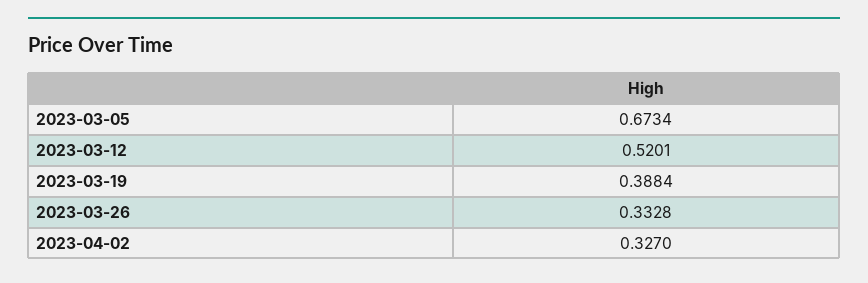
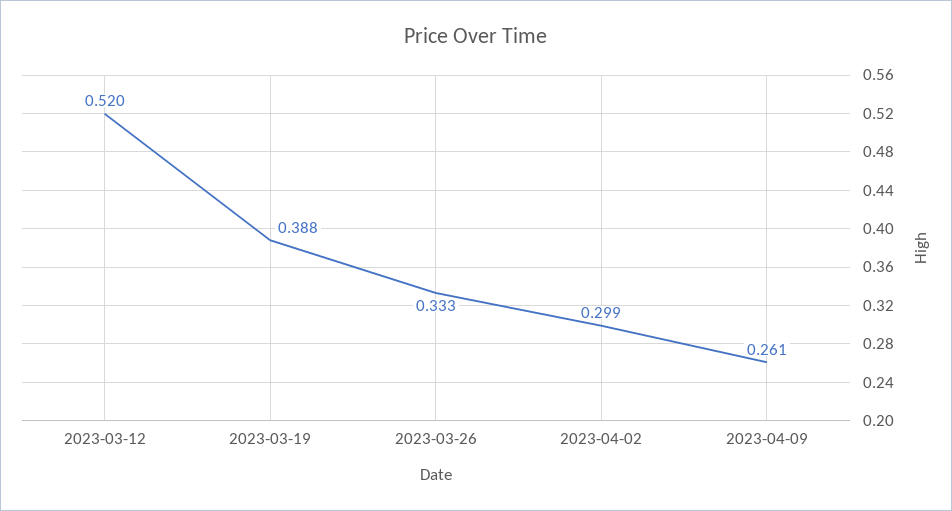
2023-03-05: 0.6734 -> none
2023-04-02: 0.327 -> 0.299
2023-04-09: none -> 0.261

